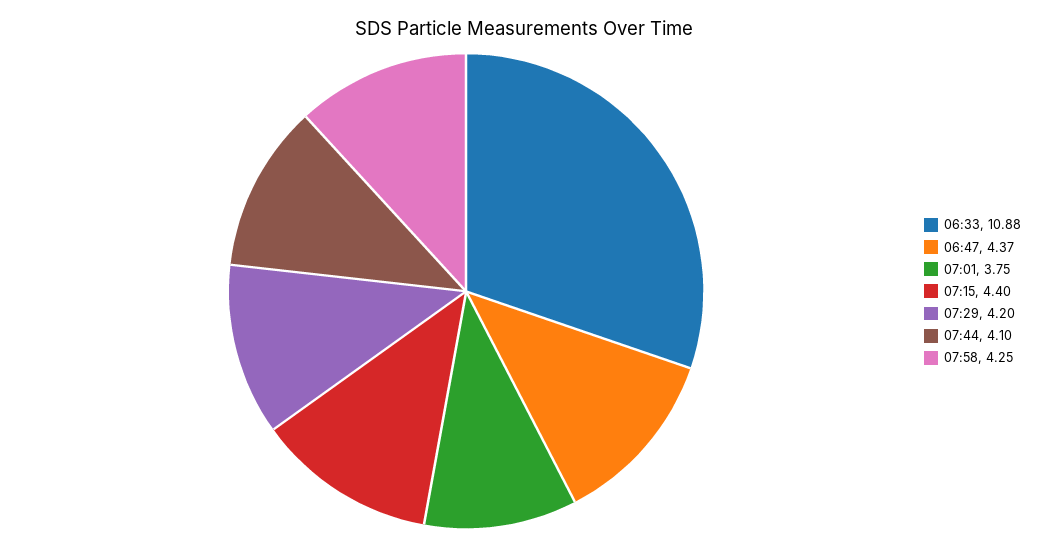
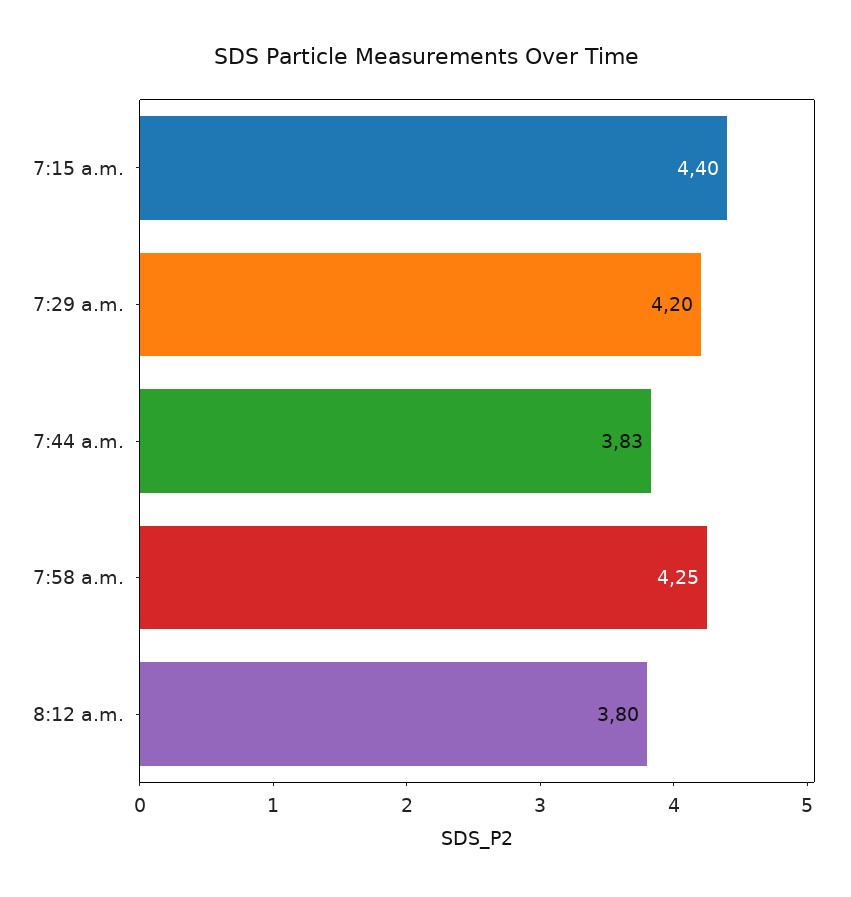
06:33: 10.88 -> none
06:47: 4.37 -> none
07:01: 3.75 -> none
07:44: 4.1 -> 3.83
8:12 a.m.: none -> 3.8

